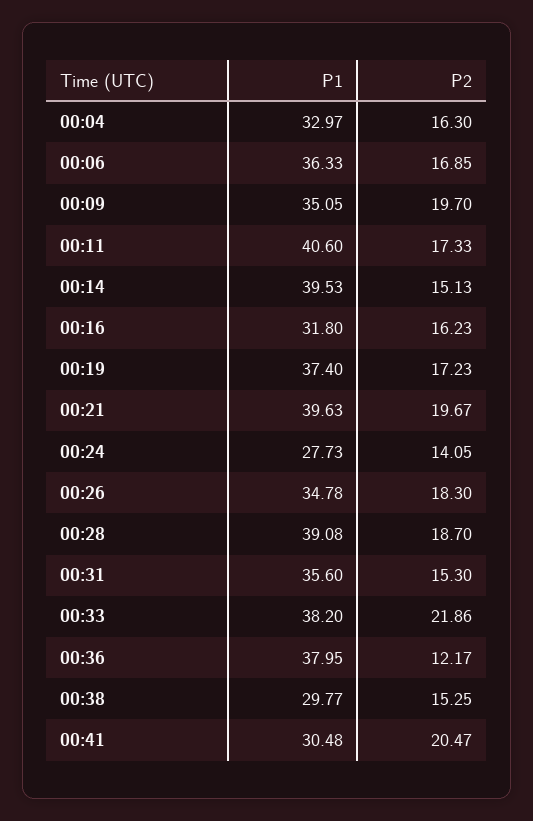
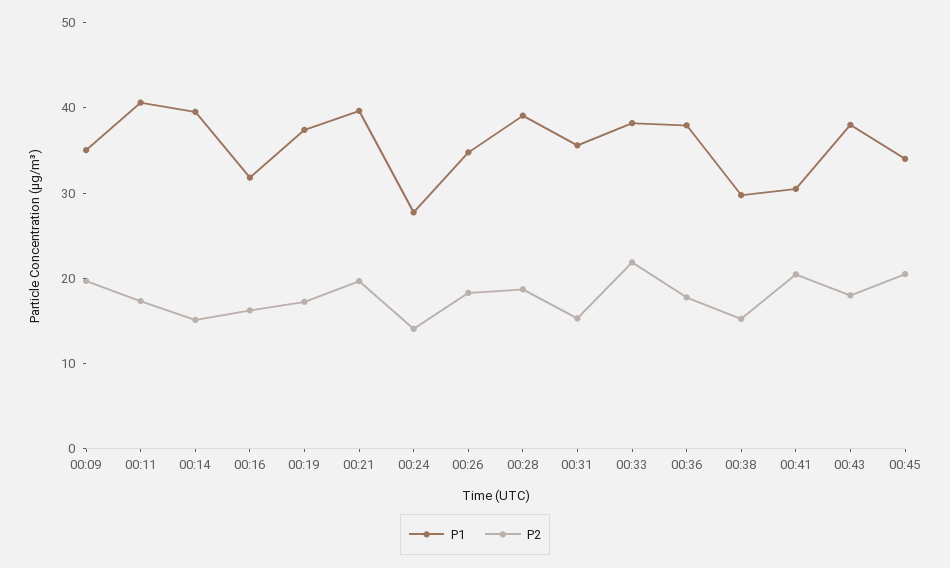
P1, 00:04: 32.97 -> none
P2, 00:04: 16.3 -> none
P1, 00:06: 36.33 -> none
P2, 00:06: 16.85 -> none
P2, 00:36: 12.17 -> 18
P1, 00:43: none -> 38
P2, 00:43: none -> 18
P1, 00:45: none -> 34
P2, 00:45: none -> 20

